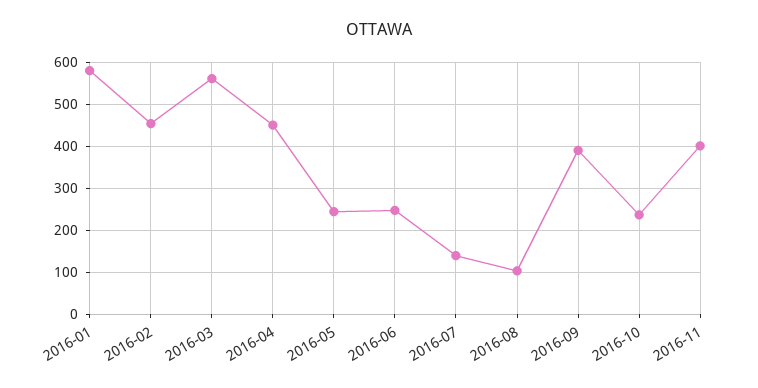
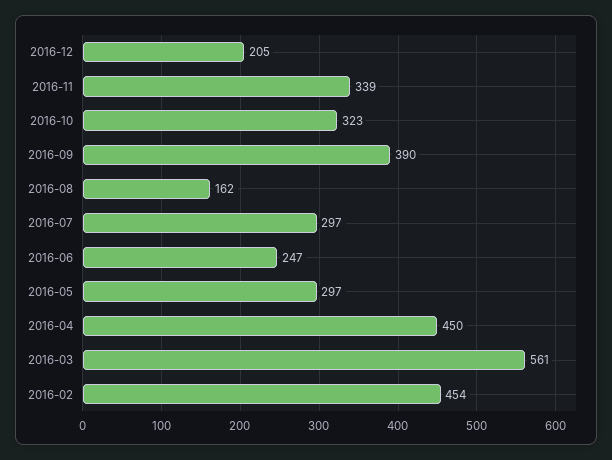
2016-01: 580 -> none
2016-05: 240 -> 297
2016-07: 140 -> 297
2016-08: 100 -> 162
2016-10: 240 -> 323
2016-11: 400 -> 339
2016-12: none -> 205

